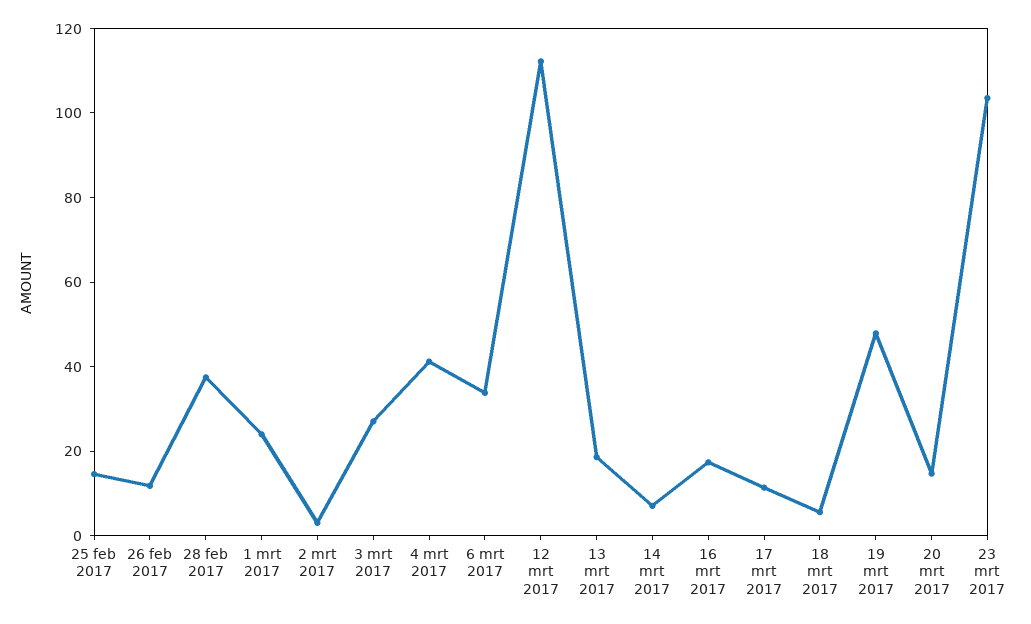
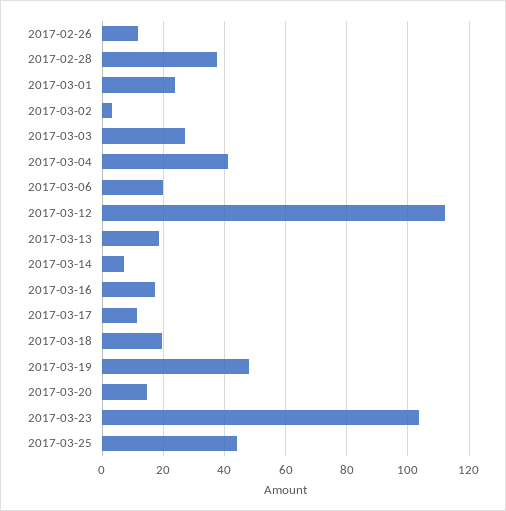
25 feb 2017: 15 -> none
6 mrt 2017: 35 -> 20
18 mrt 2017: 5 -> 20
2017-03-25: none -> 44

